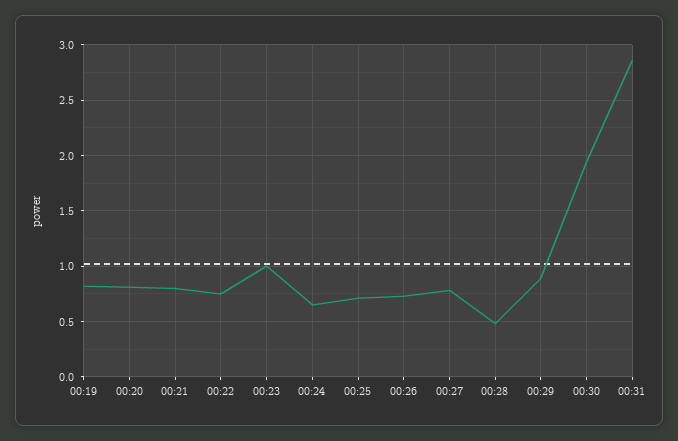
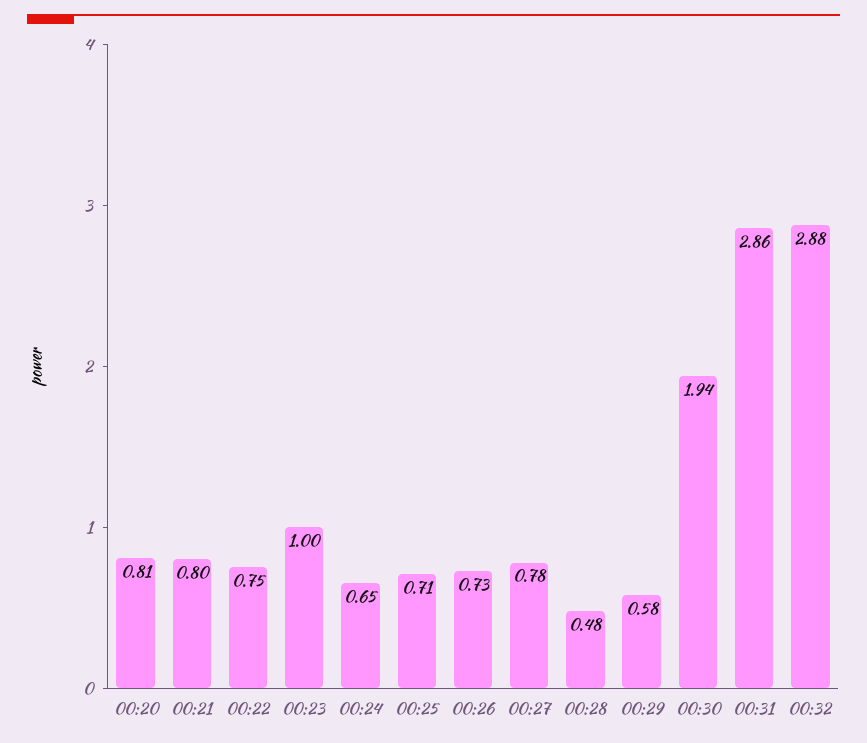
00:19: 0.8 -> none
00:29: 0.9 -> 0.58
00:32: none -> 2.88

